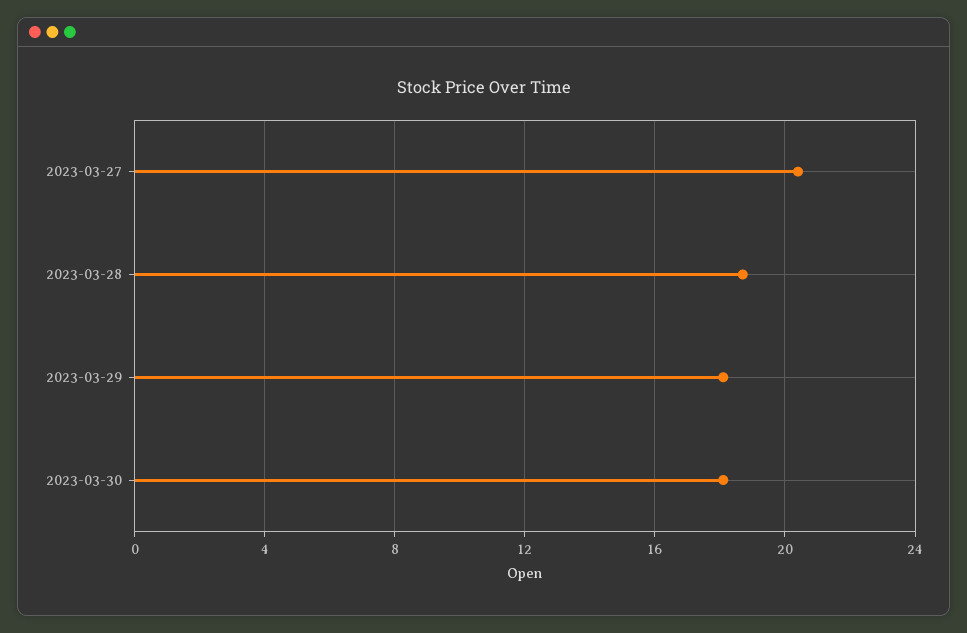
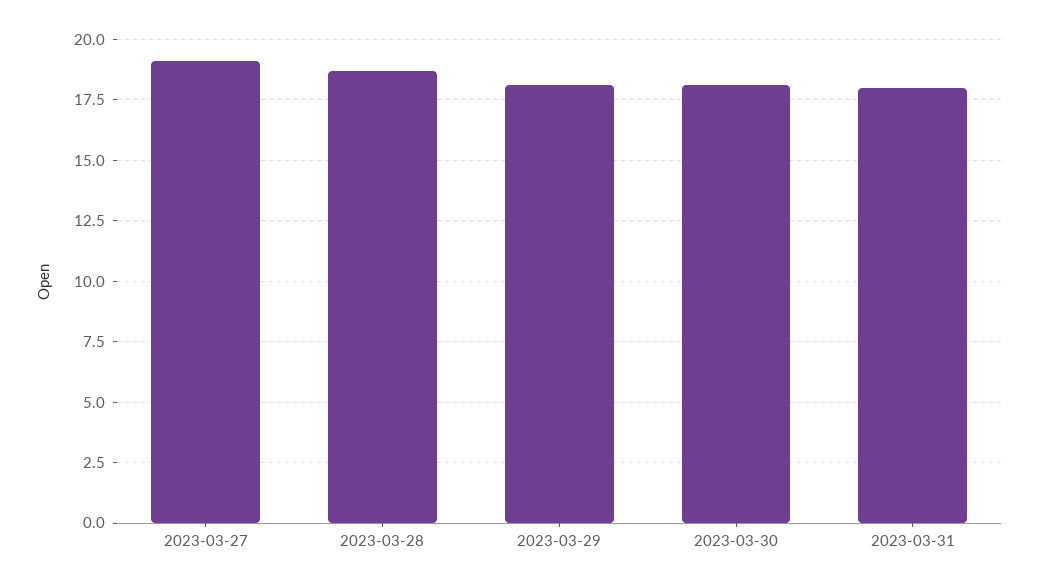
2023-03-27: 20.5 -> 19
2023-03-31: none -> 18

